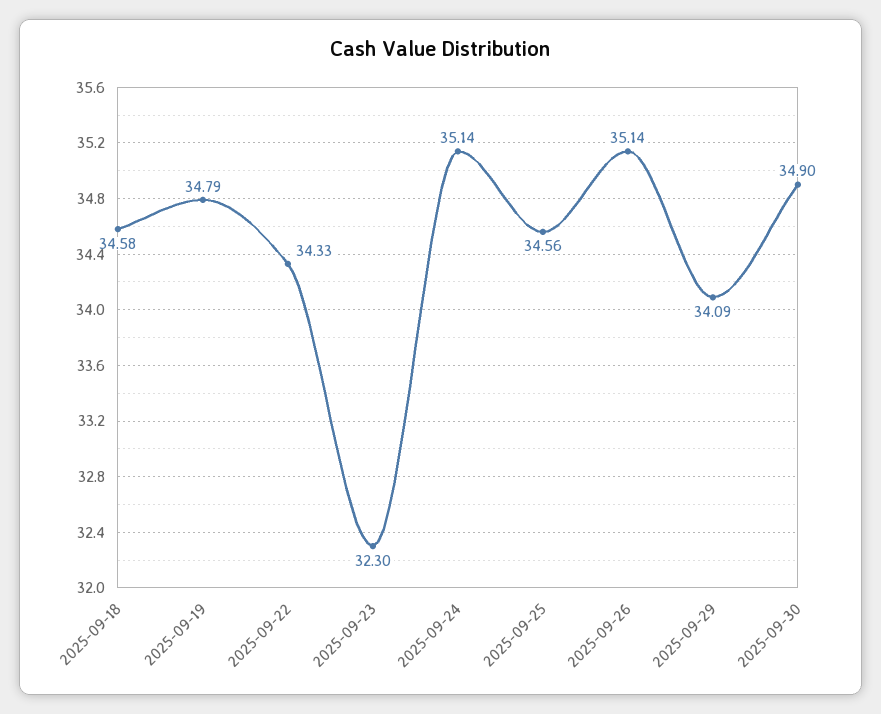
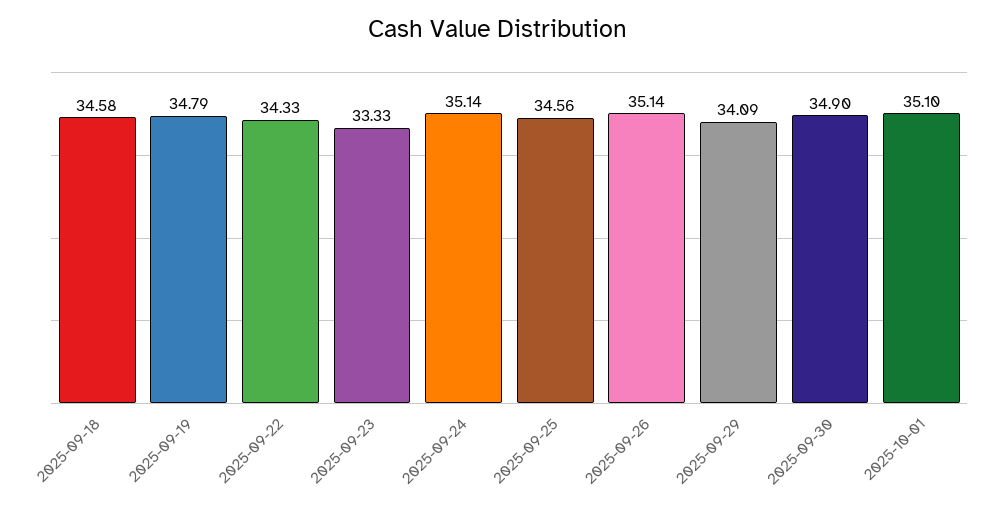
2025-09-23: 32.3 -> 33.33
2025-10-01: none -> 35.1

